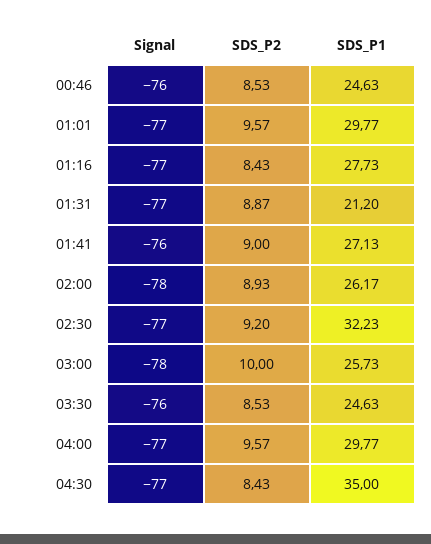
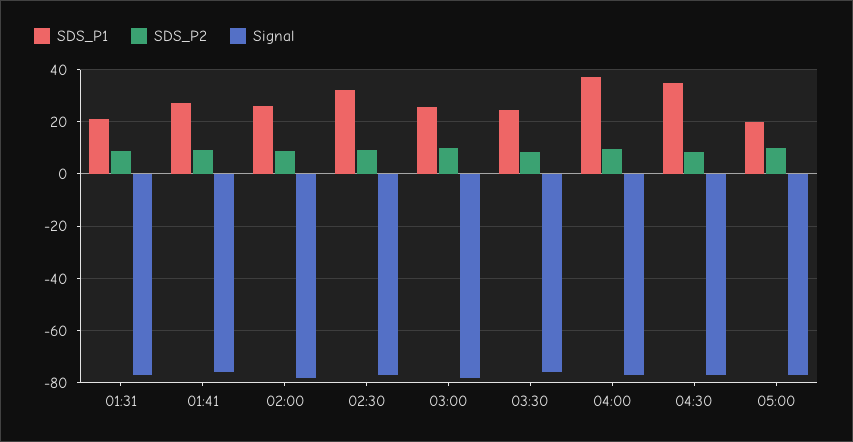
Signal, 00:46: -76 -> none
SDS_P2, 00:46: 8.53 -> none
SDS_P1, 00:46: 24.63 -> none
Signal, 01:01: -77 -> none
SDS_P2, 01:01: 9.57 -> none
SDS_P1, 01:01: 29.77 -> none
Signal, 01:16: -77 -> none
SDS_P2, 01:16: 8.43 -> none
SDS_P1, 01:16: 27.73 -> none
SDS_P1, 04:00: 29.77 -> 37.5
SDS_P1, 05:00: none -> 20
SDS_P2, 05:00: none -> 10
Signal, 05:00: none -> -77.5

